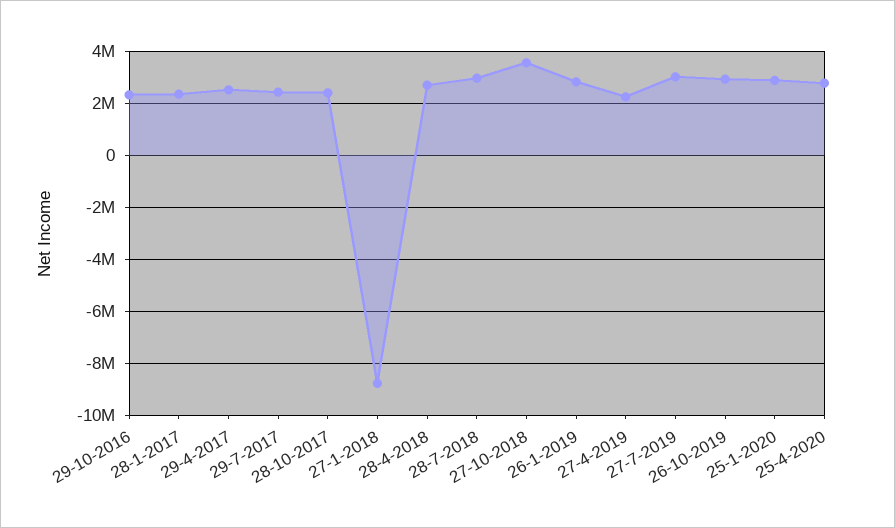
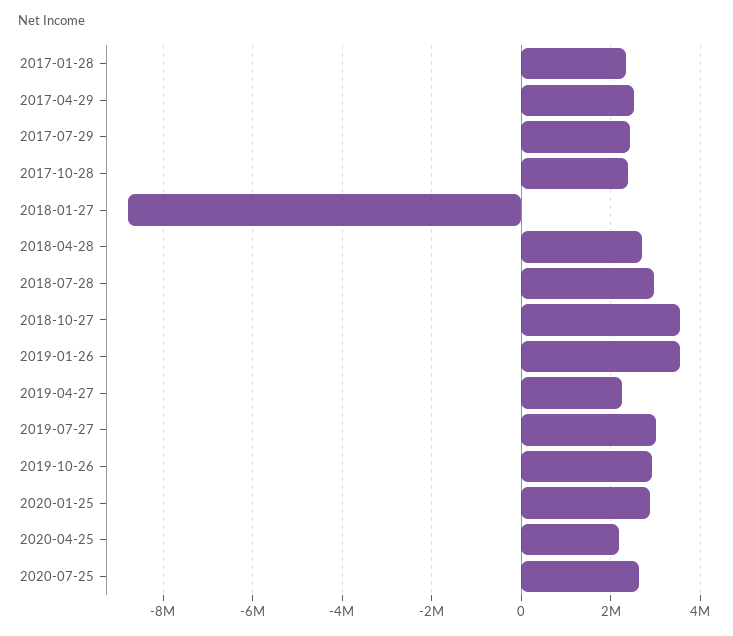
29-10-2016: 2250000 -> none
26-1-2019: 2750000 -> 3600000
25-4-2020: 2750000 -> 2200000
2020-07-25: none -> 2600000

